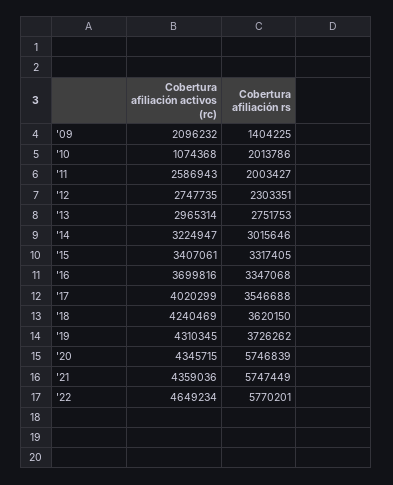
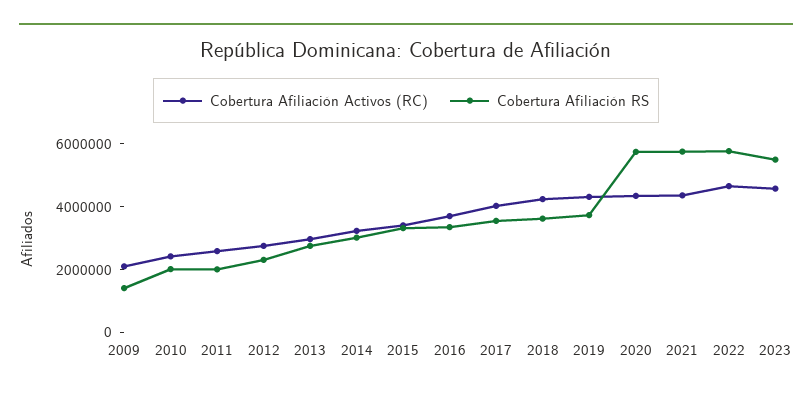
Cobertura afiliación activos (rc), '10: 1074368 -> 2500000
Cobertura afiliación activos (rc), 2023: none -> 4500000
Cobertura afiliación rs, 2023: none -> 5500000

